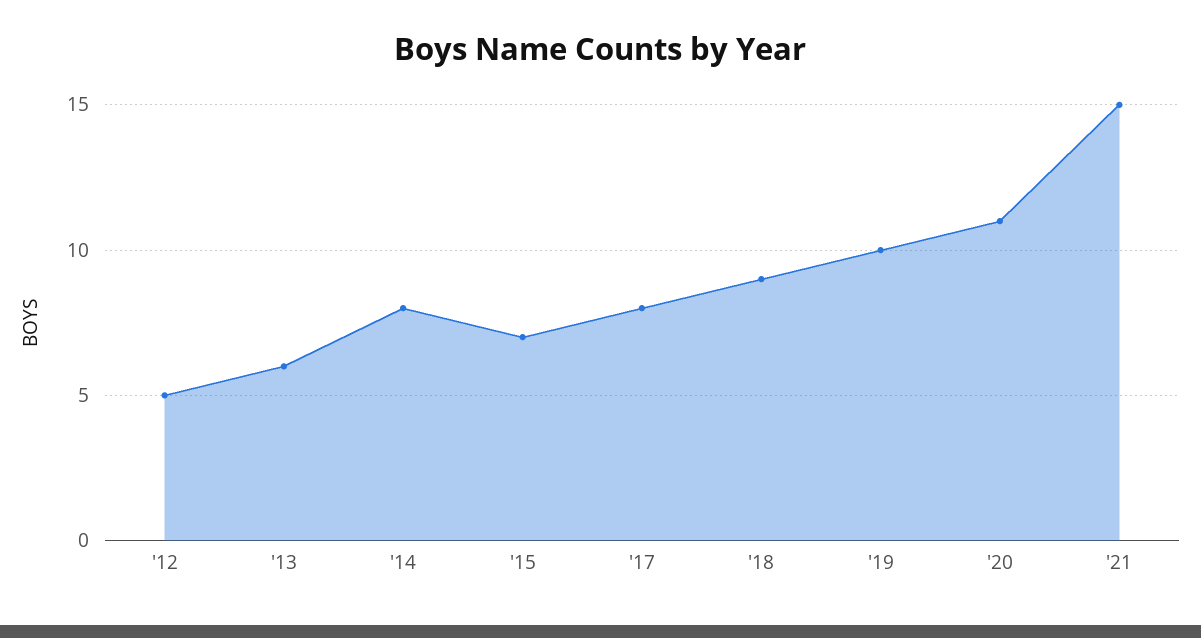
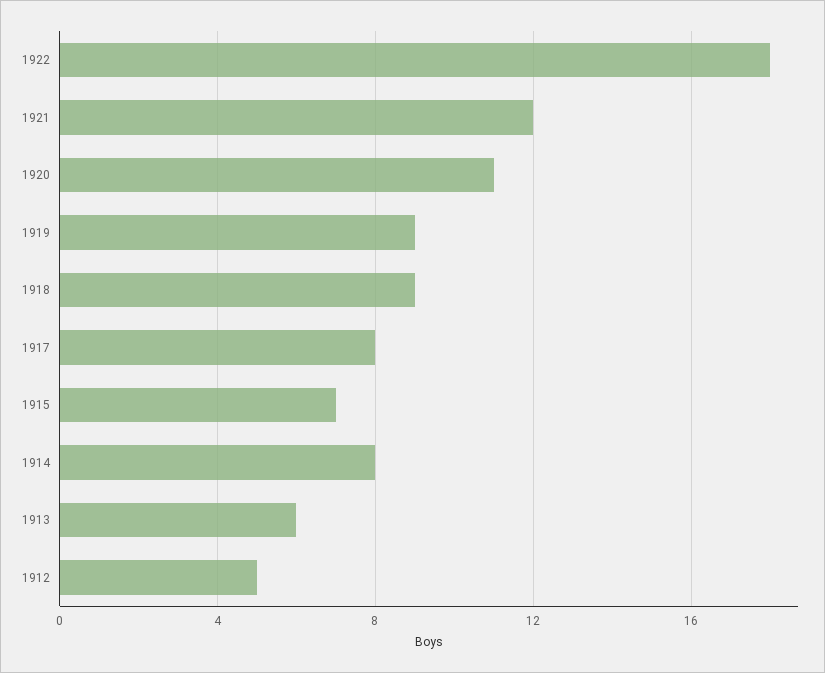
'19: 10 -> 9
'21: 15 -> 12
1922: none -> 18

